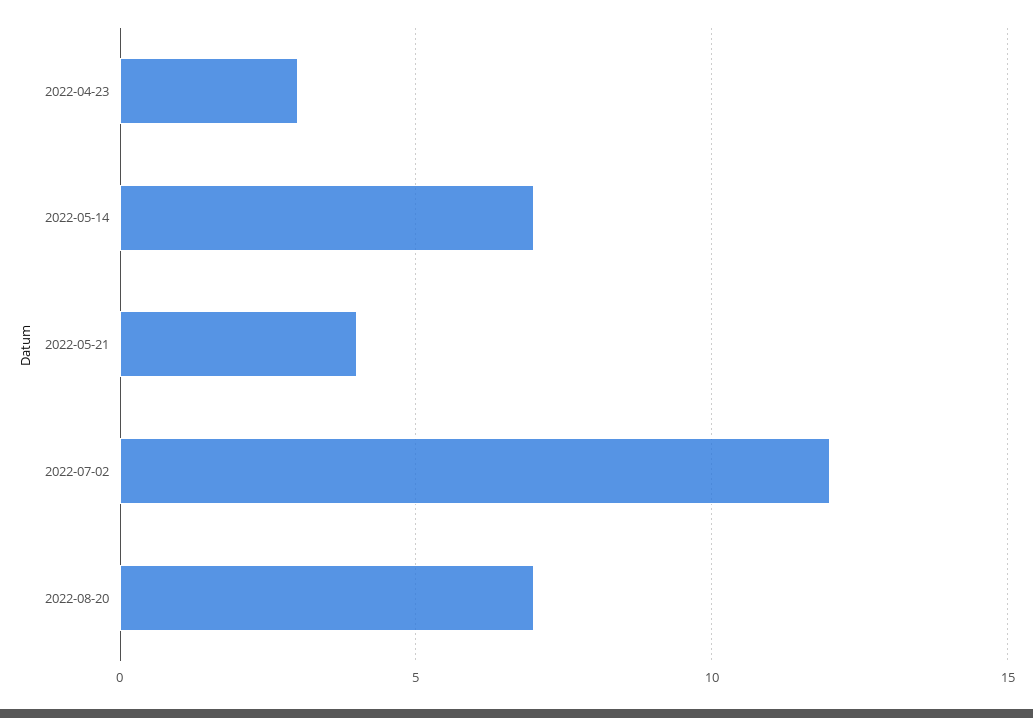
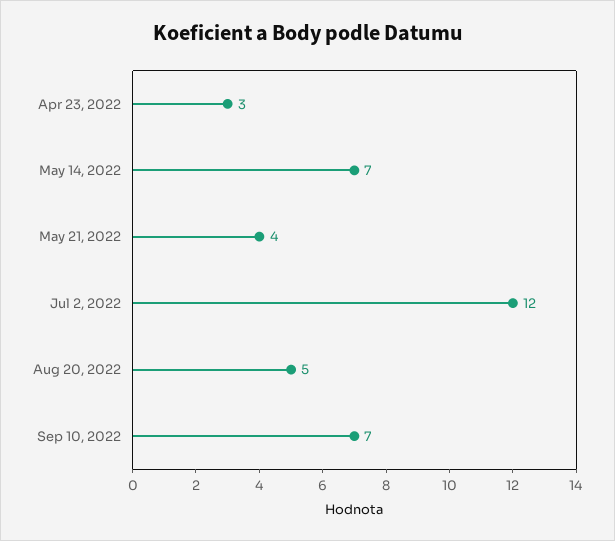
2022-08-20: 7 -> 5
Sep 10, 2022: none -> 7

